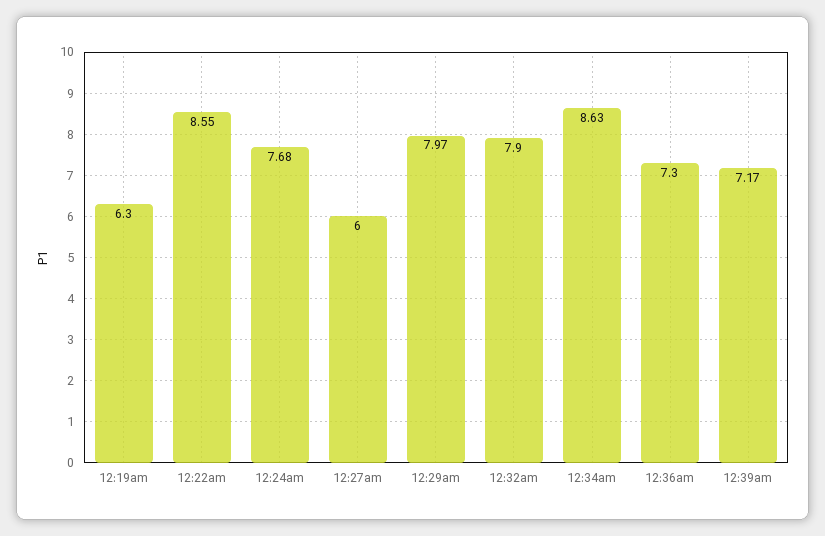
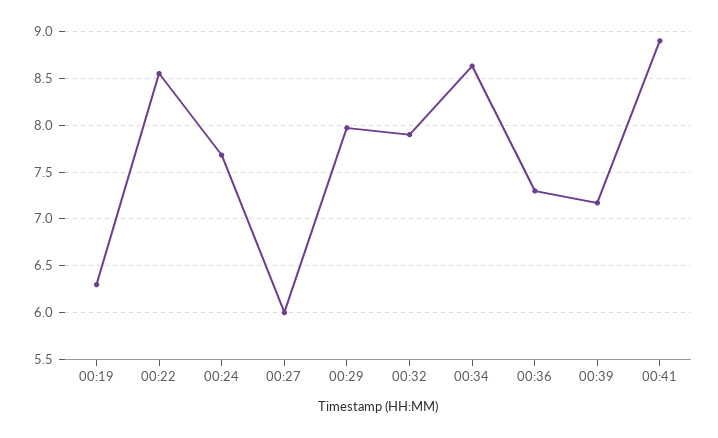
00:41: none -> 8.9

